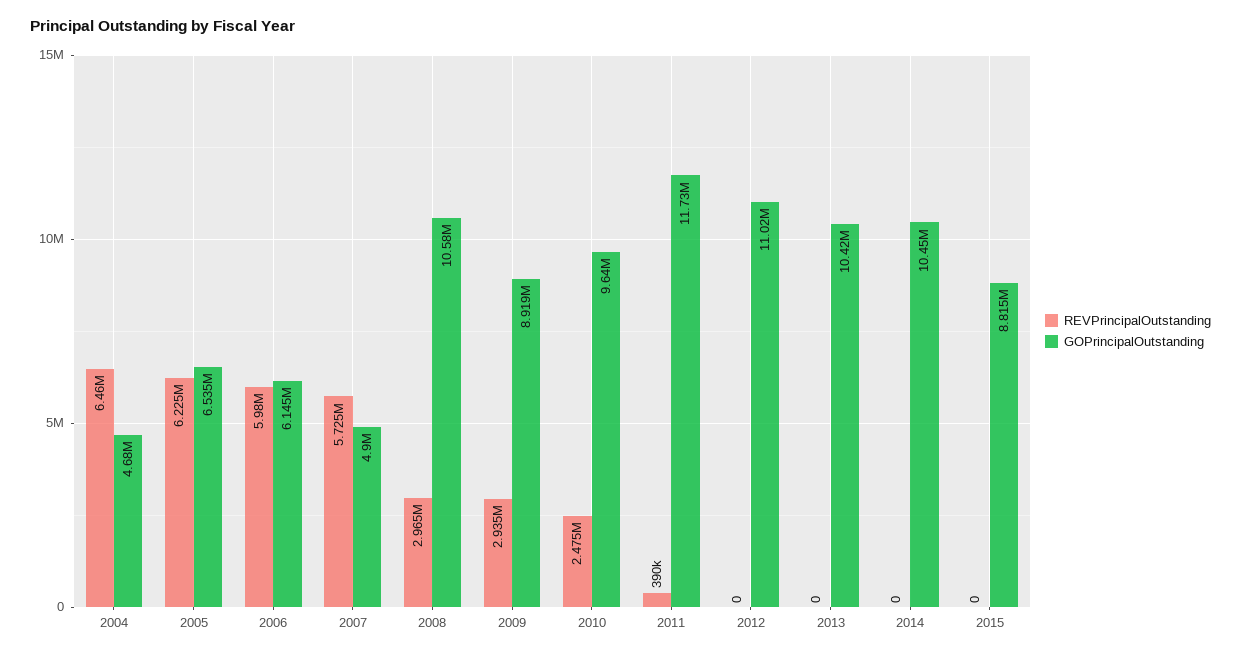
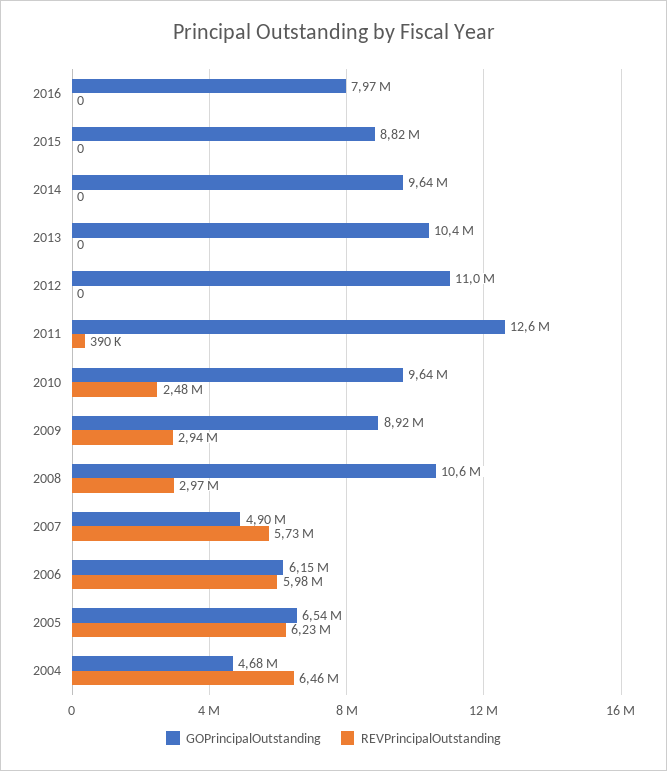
GOPrincipalOutstanding, 2011: 11730000 -> 12600000
GOPrincipalOutstanding, 2014: 10450000 -> 9640000
GOPrincipalOutstanding, 2016: none -> 7970000
REVPrincipalOutstanding, 2016: none -> 0

